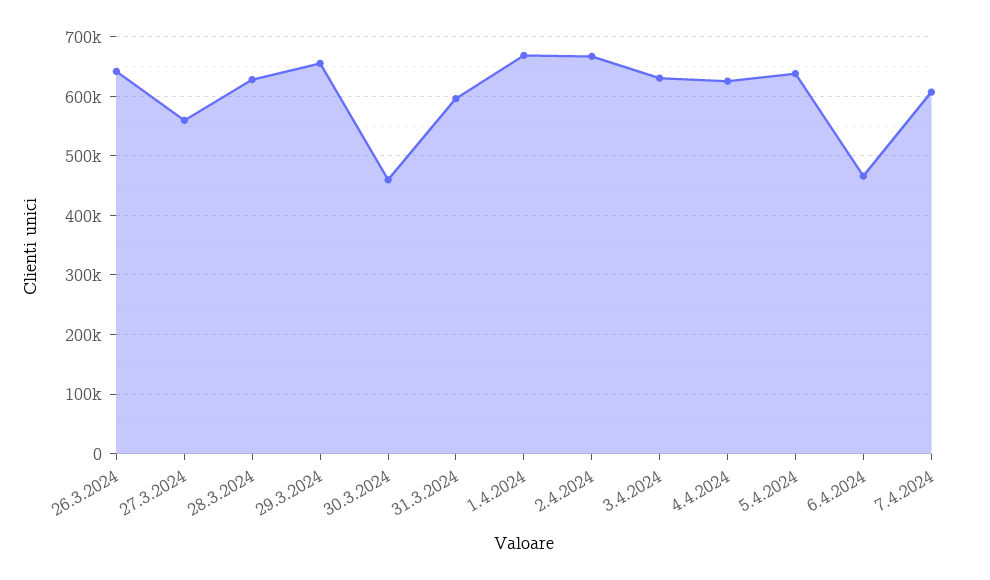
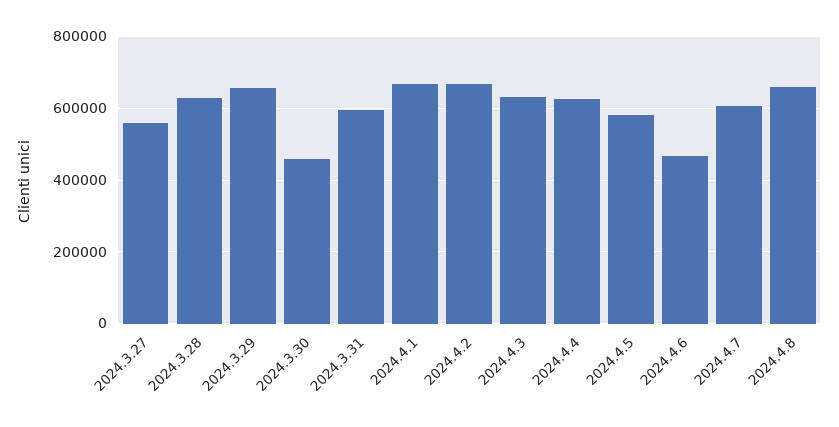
26.3.2024: 640000 -> none
5.4.2024: 640000 -> 580000
2024.4.8: none -> 660000

